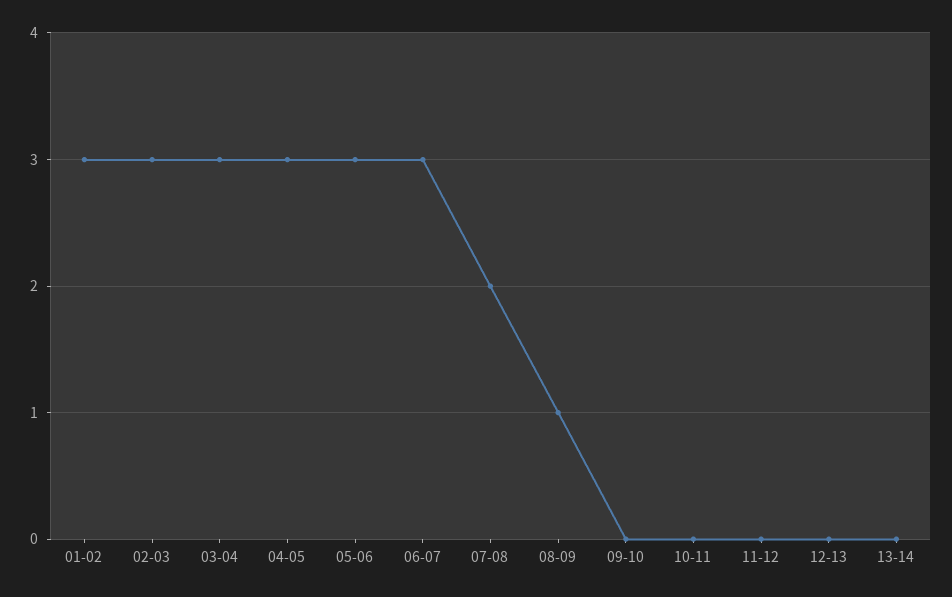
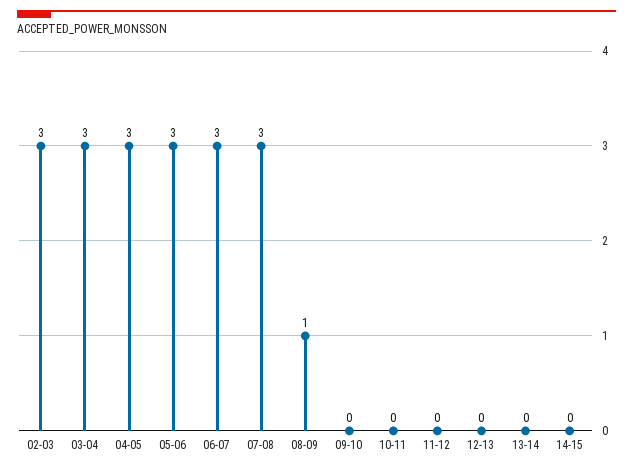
01-02: 3 -> none
07-08: 2 -> 3
14-15: none -> 0

